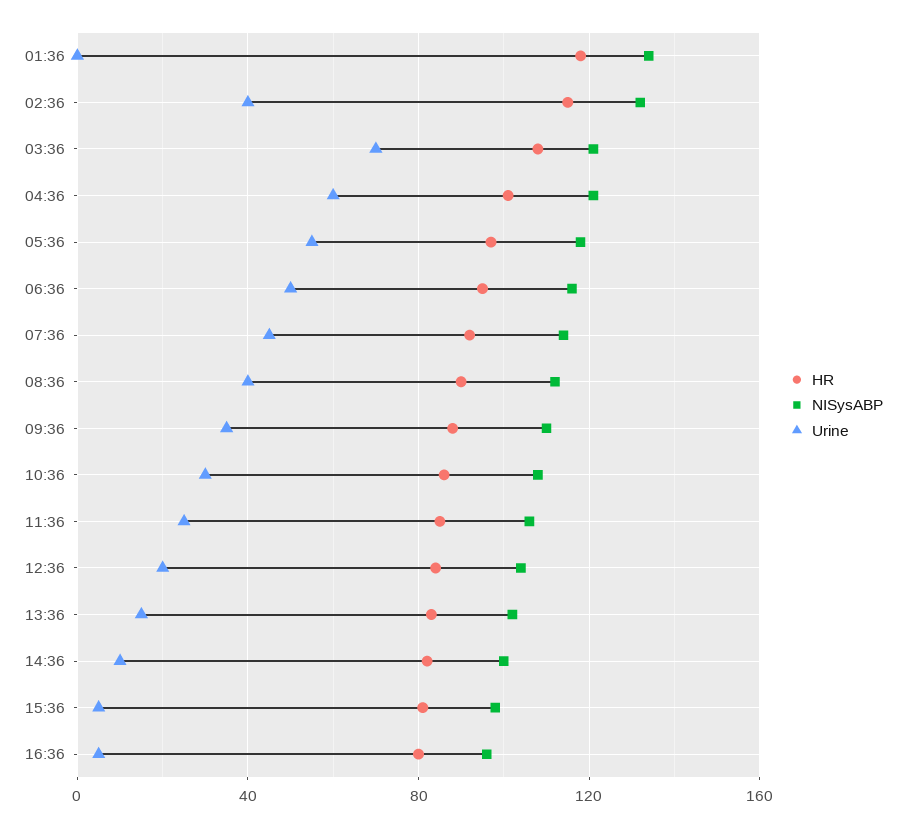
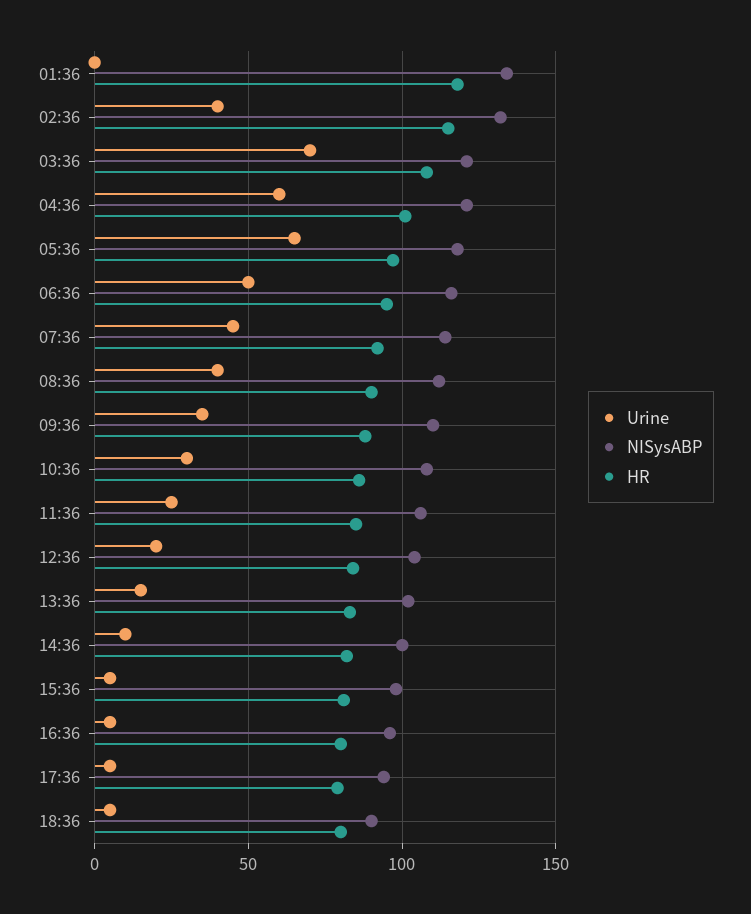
Urine, 05:36: 55 -> 65
Urine, 17:36: none -> 5
NISysABP, 17:36: none -> 95
HR, 17:36: none -> 80
Urine, 18:36: none -> 5
NISysABP, 18:36: none -> 90
HR, 18:36: none -> 80

